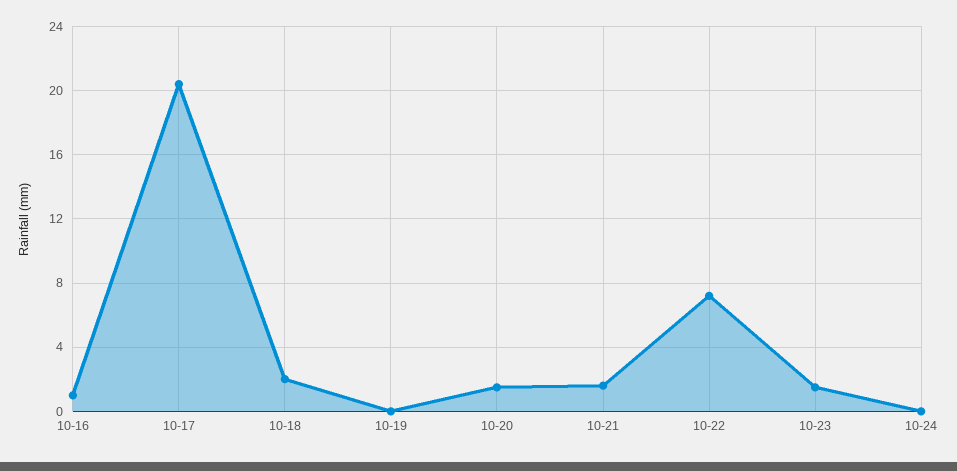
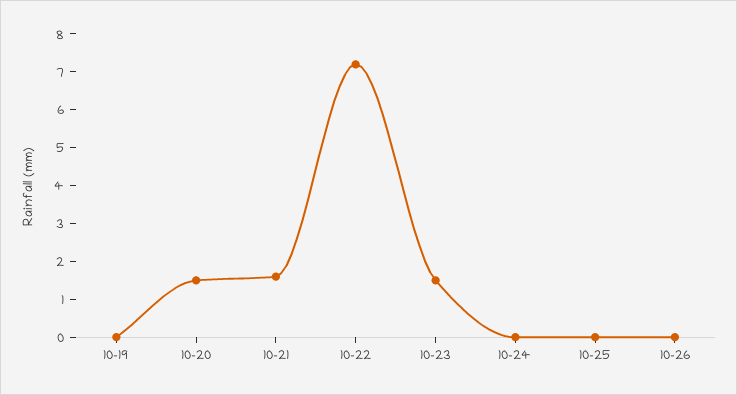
10-16: 1 -> none
10-17: 20.5 -> none
10-18: 2 -> none
10-25: none -> 0
10-26: none -> 0

